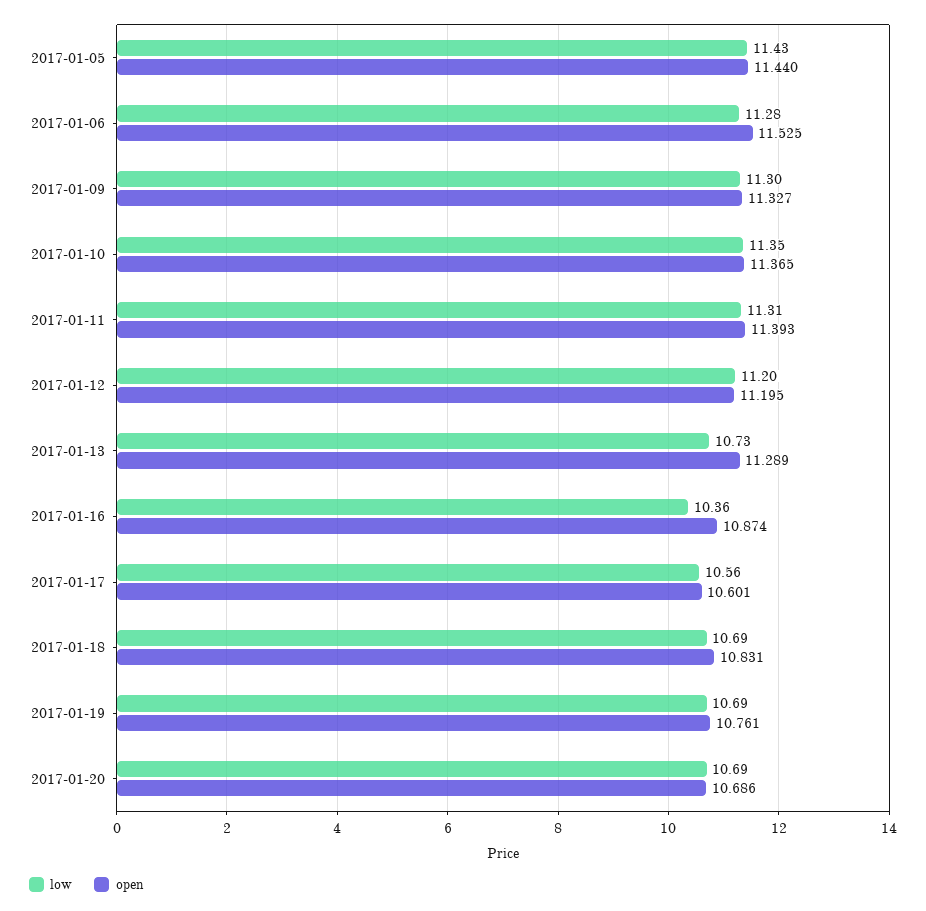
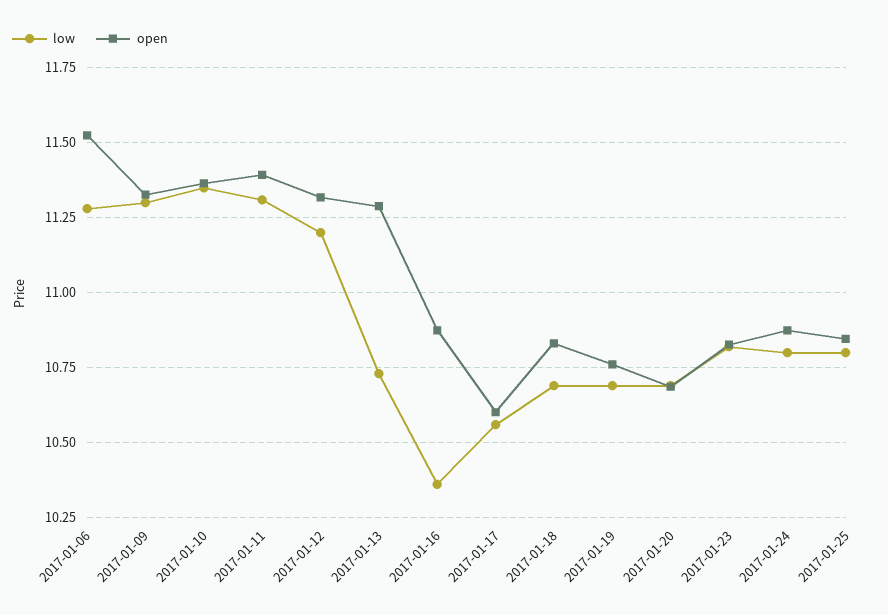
low, 2017-01-05: 11.43 -> none
open, 2017-01-05: 11.44 -> none
open, 2017-01-12: 11.195 -> 11.325
low, 2017-01-23: none -> 10.825
open, 2017-01-23: none -> 10.825
low, 2017-01-24: none -> 10.8
open, 2017-01-24: none -> 10.875
low, 2017-01-25: none -> 10.8
open, 2017-01-25: none -> 10.85

